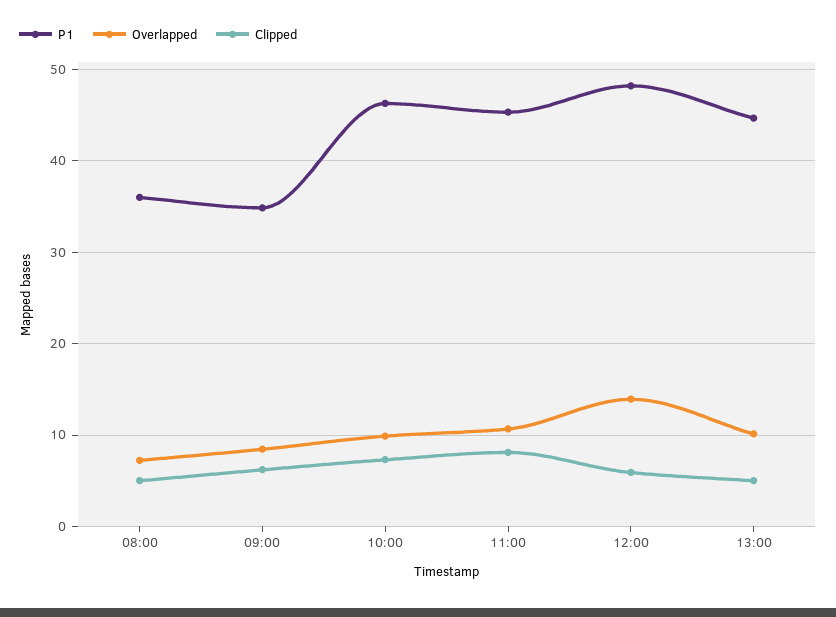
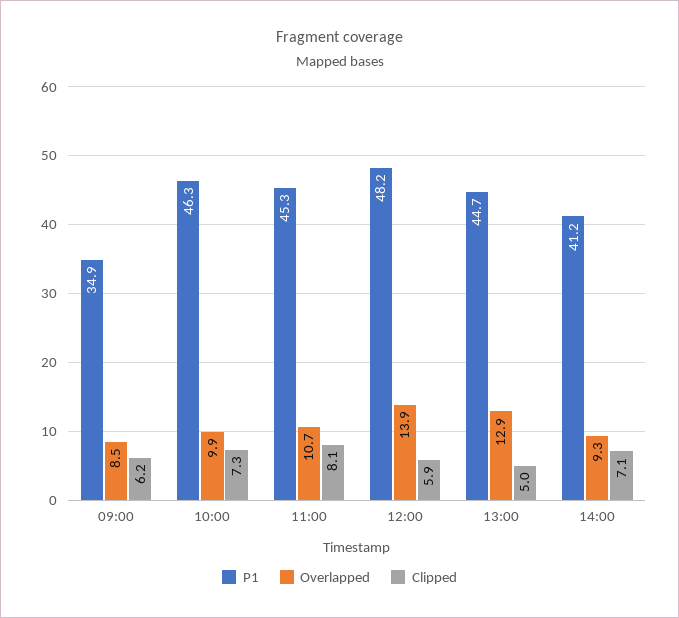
P1, 08:00: 36 -> none
Overlapped, 08:00: 7 -> none
Clipped, 08:00: 5 -> none
Overlapped, 13:00: 10 -> 12.9
P1, 14:00: none -> 41.2
Overlapped, 14:00: none -> 9.3
Clipped, 14:00: none -> 7.1

